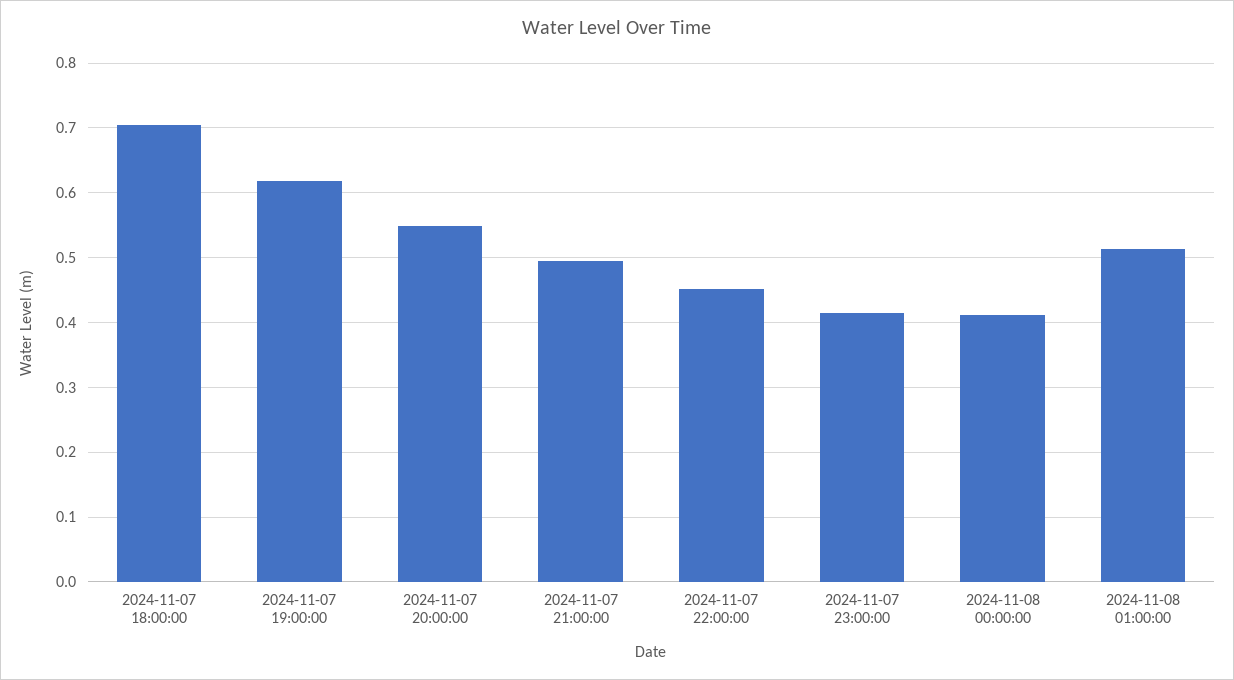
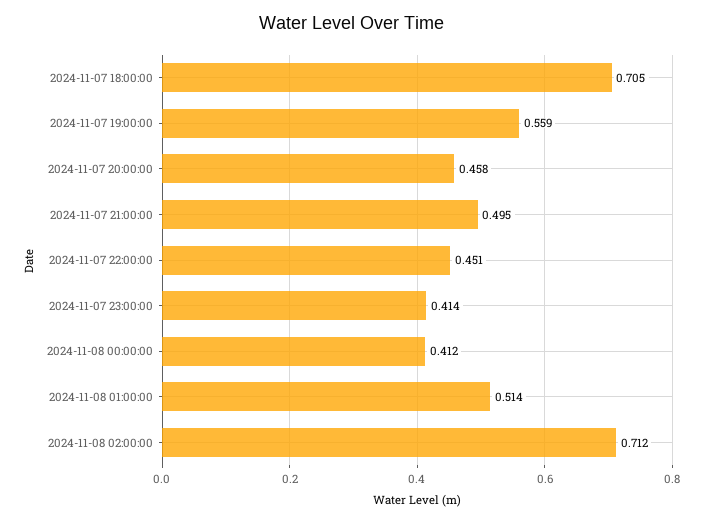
2024-11-07 19:00:00: 0.62 -> 0.559
2024-11-07 20:00:00: 0.55 -> 0.458
2024-11-08 02:00:00: none -> 0.712

